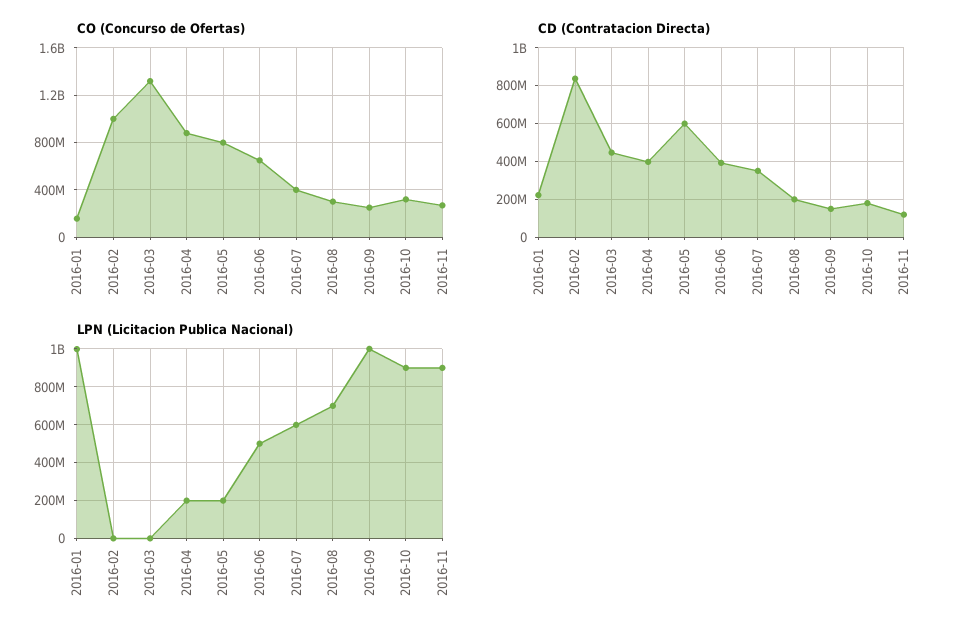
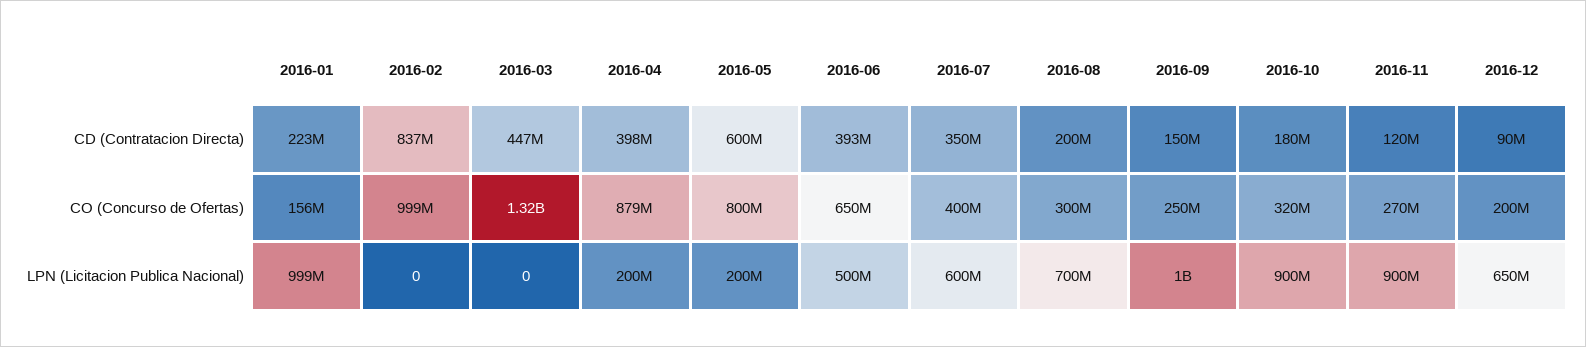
CD (Contratacion Directa), 2016-12: none -> 90000000
CO (Concurso de Ofertas), 2016-12: none -> 200000000
LPN (Licitacion Publica Nacional), 2016-12: none -> 650000000

